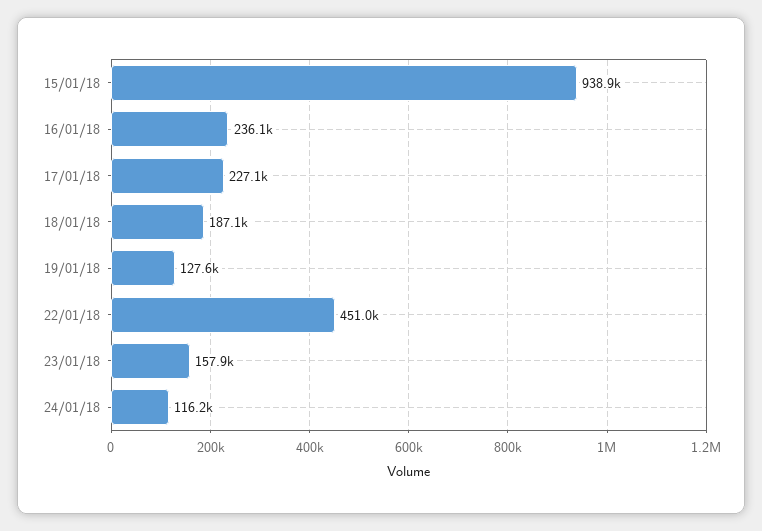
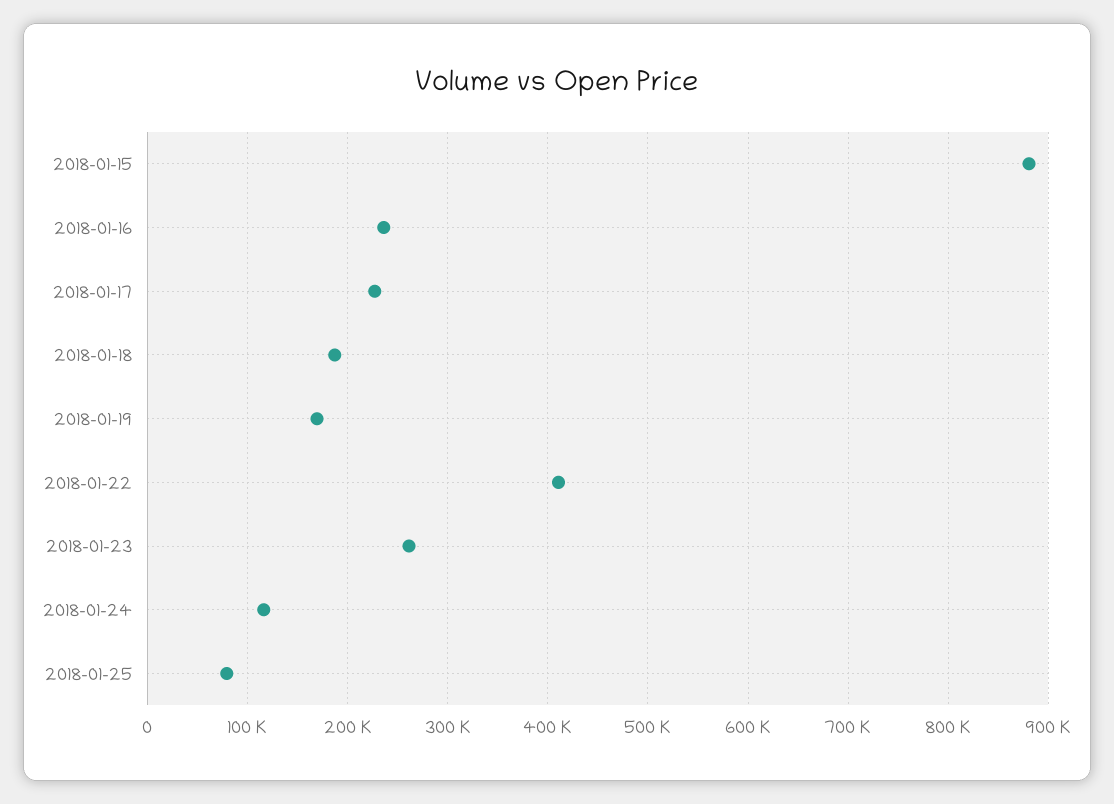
15/01/18: 938900 -> 880000
19/01/18: 127600 -> 170000
22/01/18: 451000 -> 410000
23/01/18: 157900 -> 260000
2018-01-25: none -> 80000

